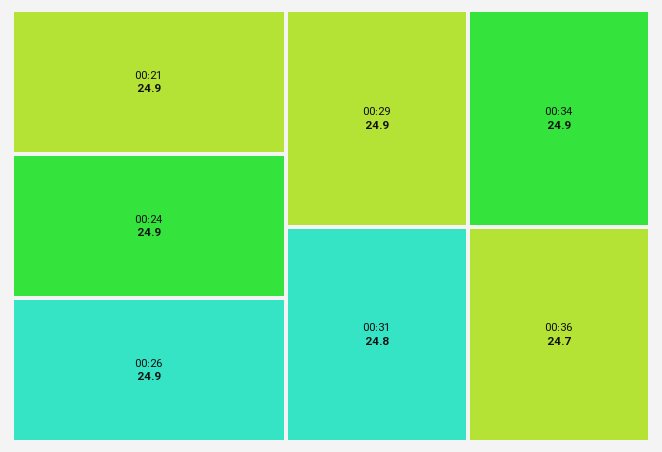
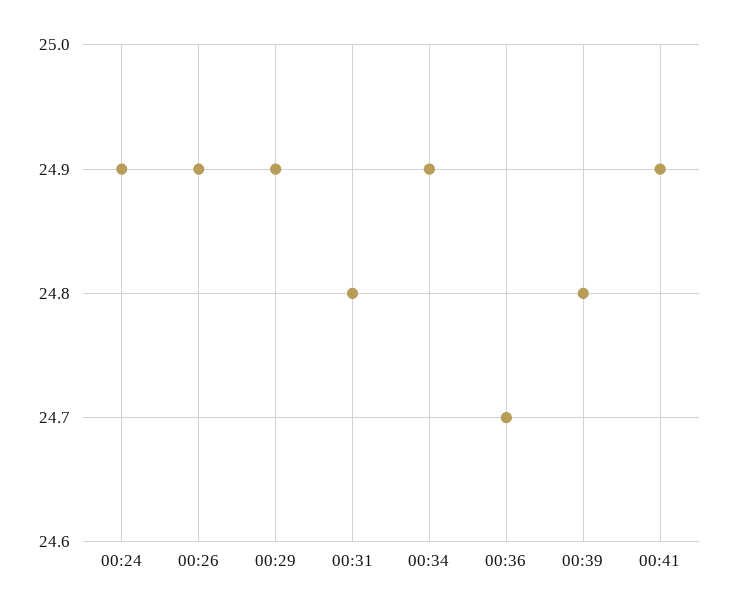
00:21: 24.9 -> none
00:39: none -> 24.8
00:41: none -> 24.9

